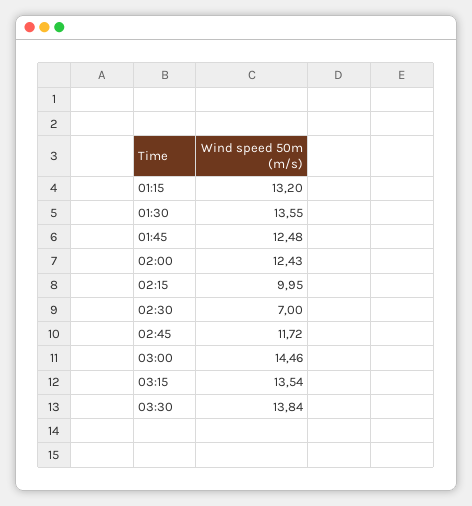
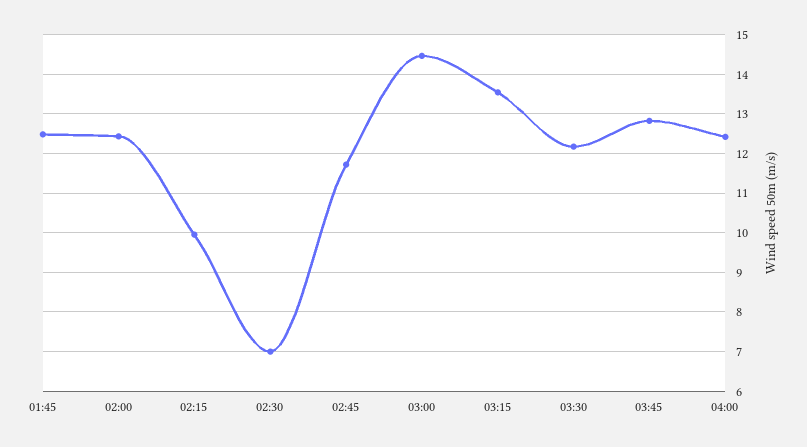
01:15: 13.2 -> none
01:30: 13.55 -> none
03:30: 13.84 -> 12.2
03:45: none -> 12.8
04:00: none -> 12.4

